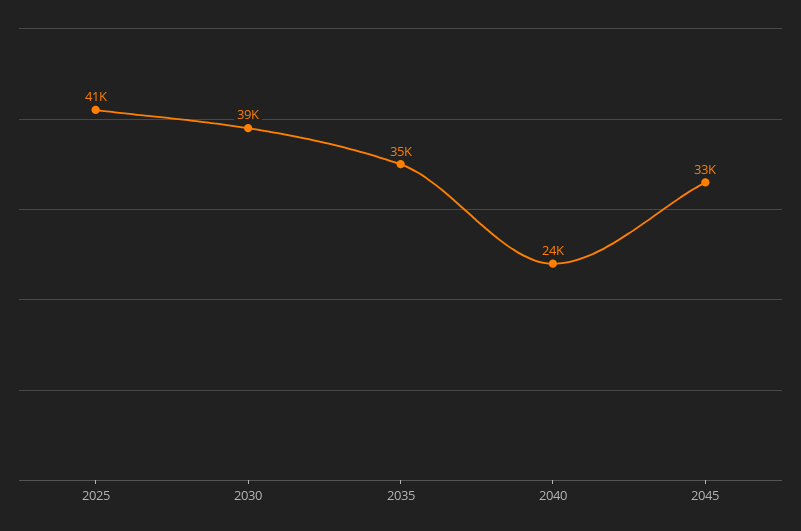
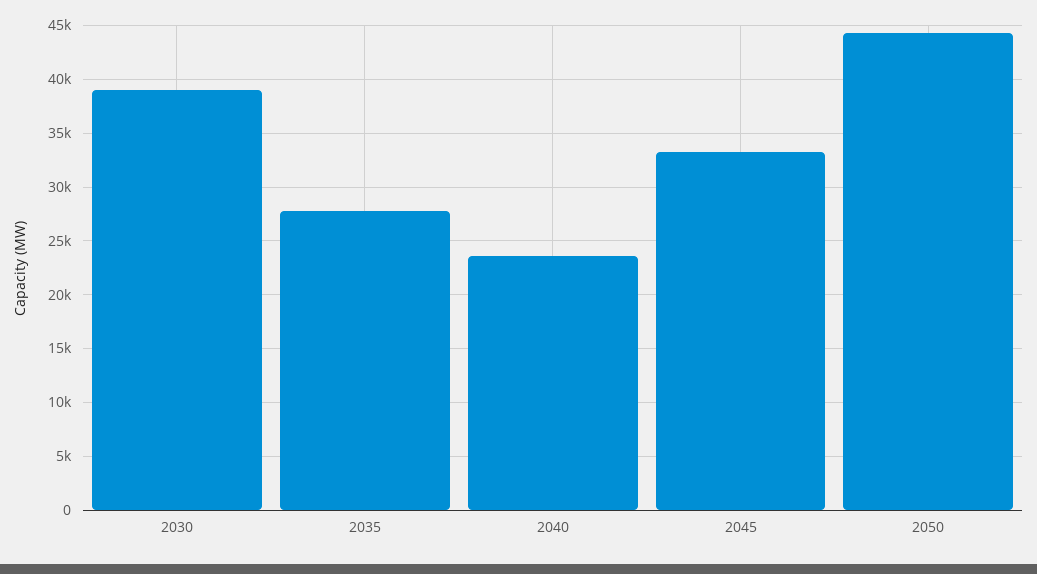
2025: 41000 -> none
2035: 35000 -> 28000
2050: none -> 44000

